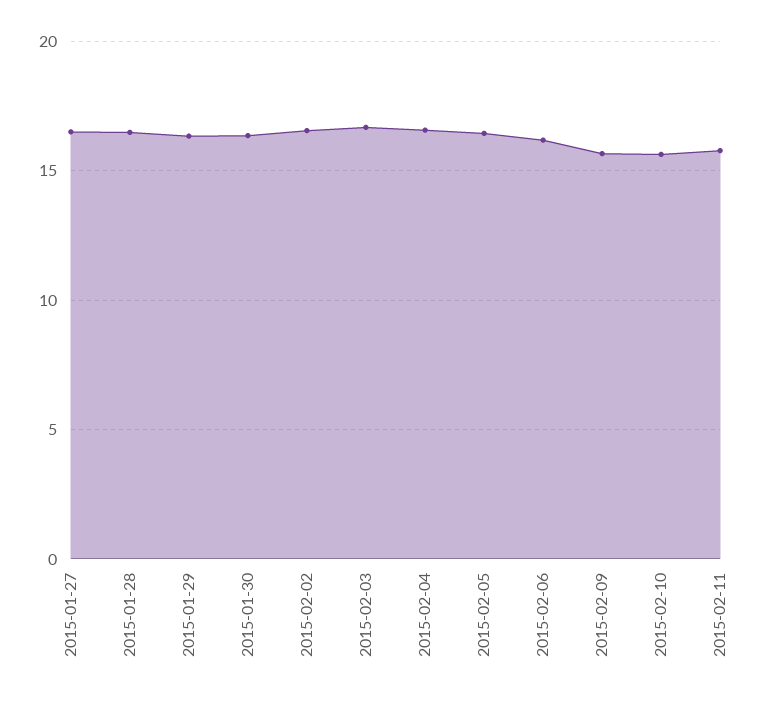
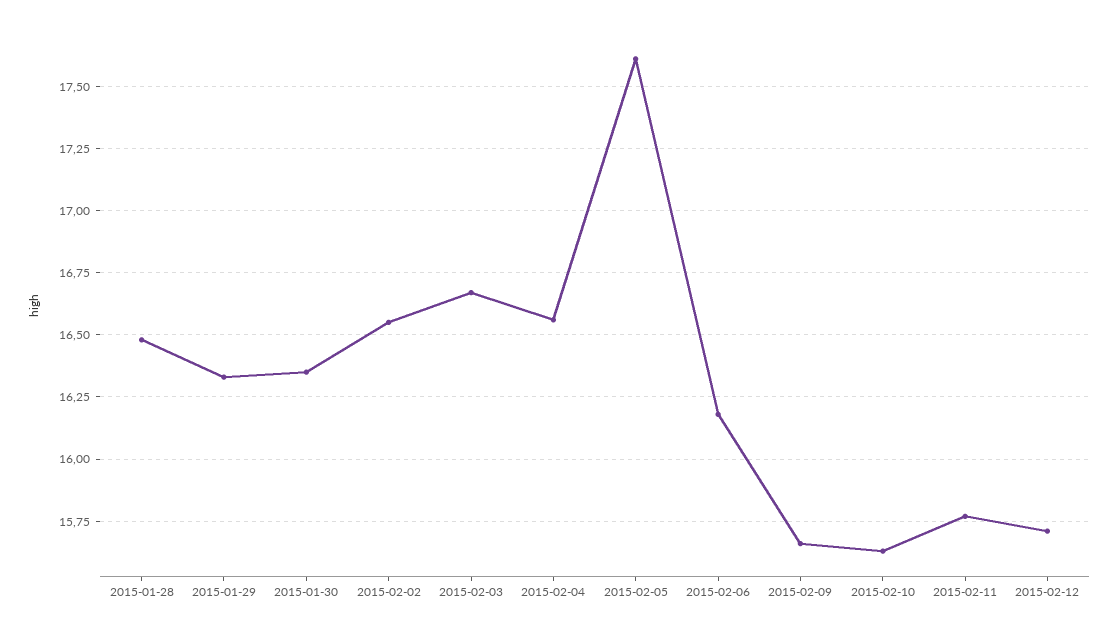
2015-01-27: 16.5 -> none
2015-02-05: 16.5 -> 17.6
2015-02-12: none -> 15.7

